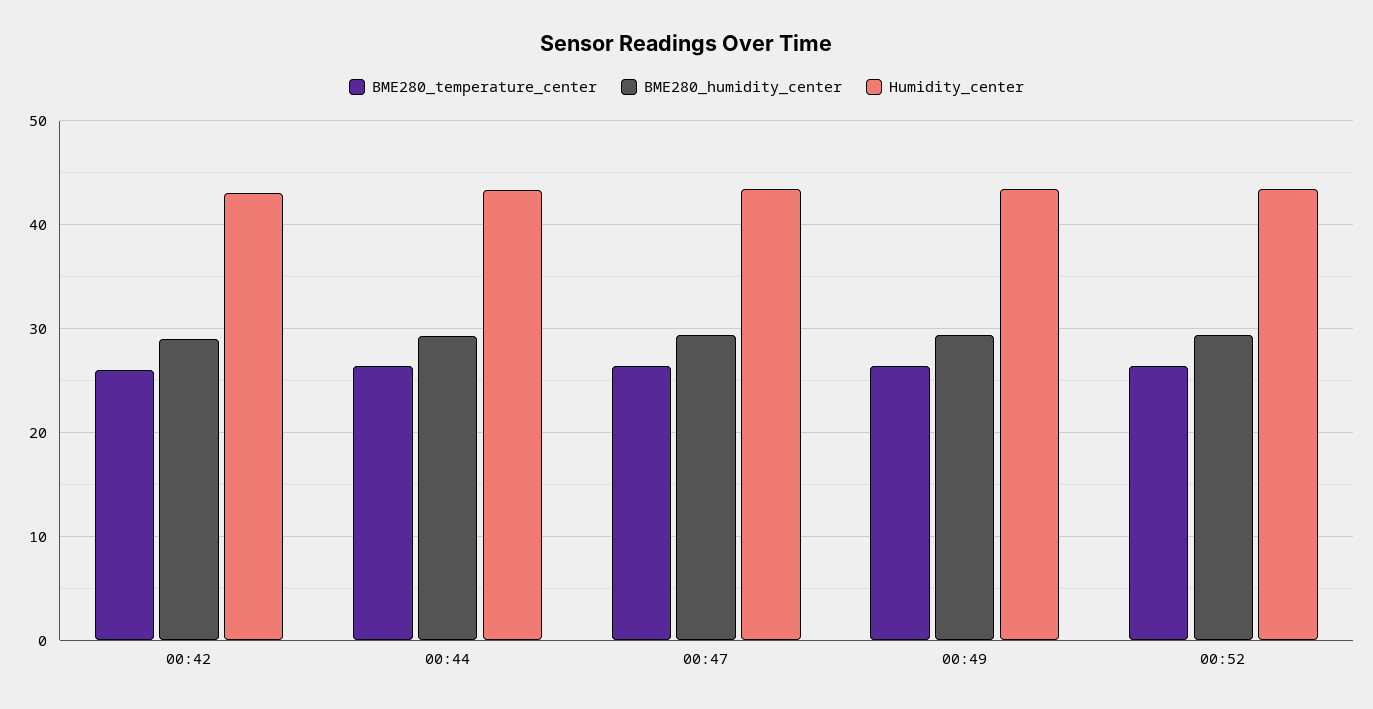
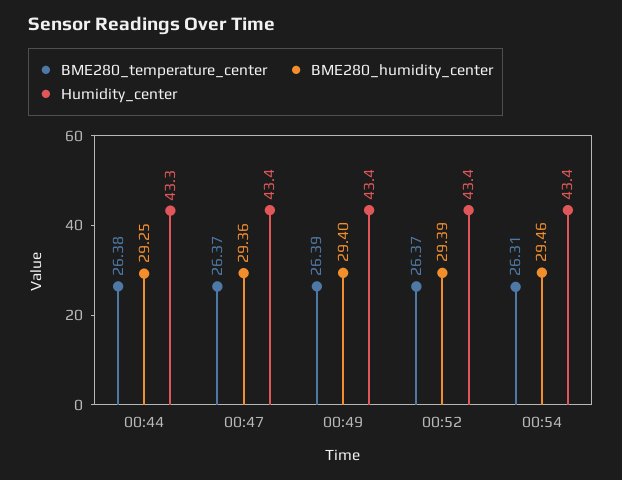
BME280_temperature_center, 00:42: 26 -> none
BME280_humidity_center, 00:42: 29 -> none
Humidity_center, 00:42: 43 -> none
BME280_temperature_center, 00:54: none -> 26.31
BME280_humidity_center, 00:54: none -> 29.46
Humidity_center, 00:54: none -> 43.4

